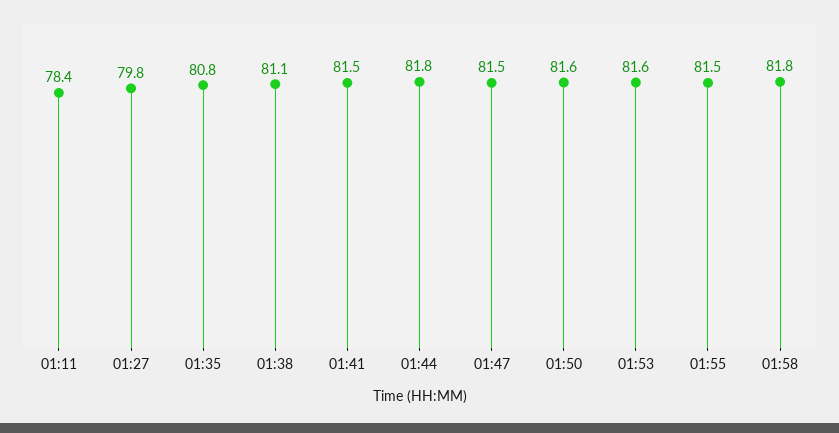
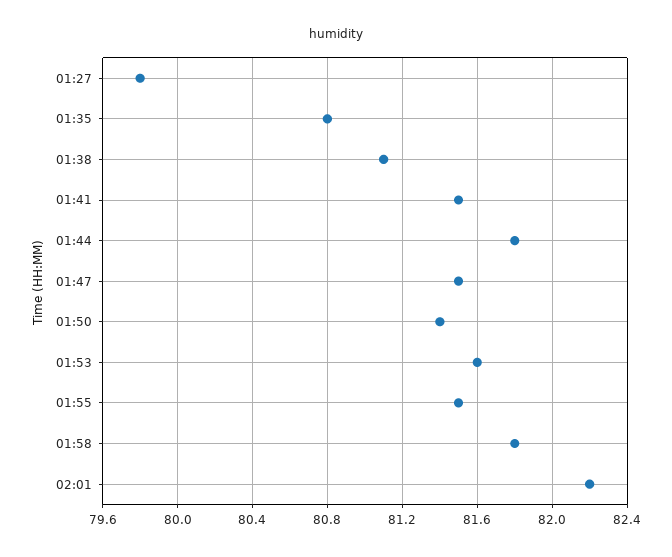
01:11: 78.4 -> none
01:50: 81.6 -> 81.4
02:01: none -> 82.2

